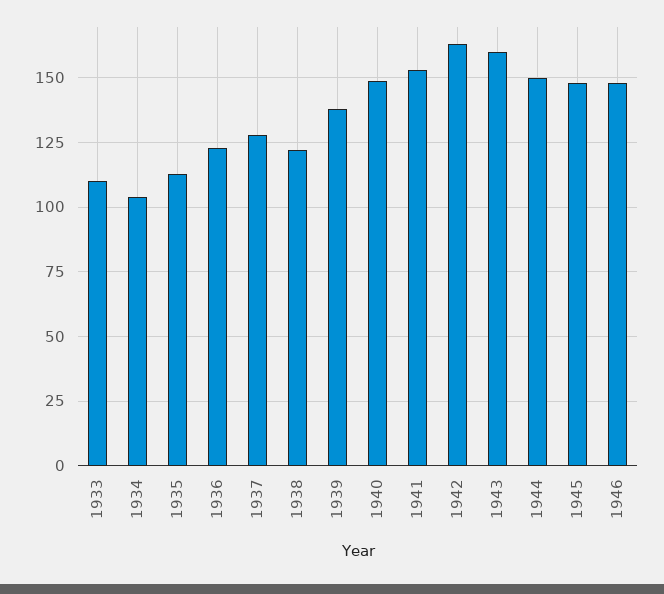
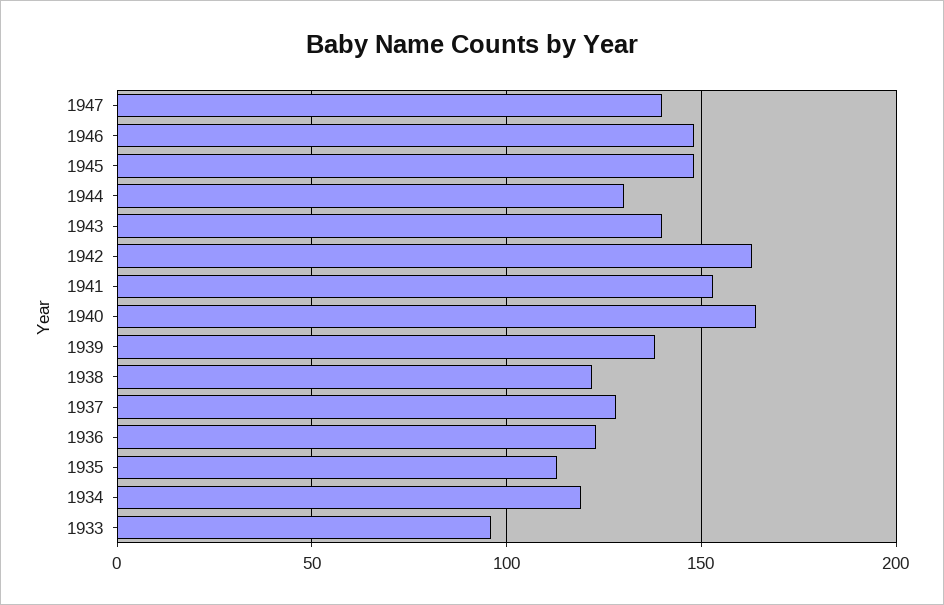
1933: 110 -> 95
1934: 105 -> 120
1940: 150 -> 165
1943: 160 -> 140
1944: 150 -> 130
1947: none -> 140

